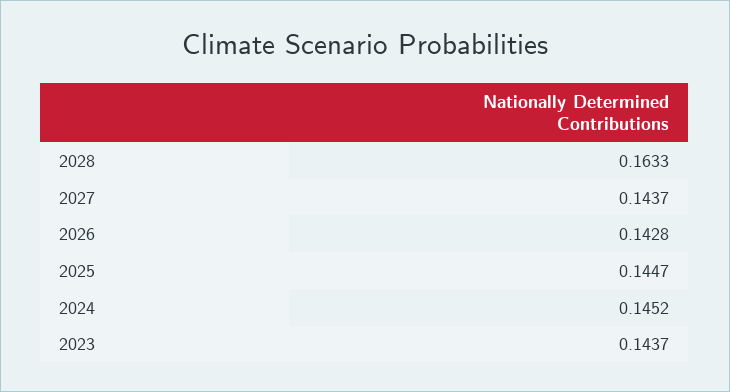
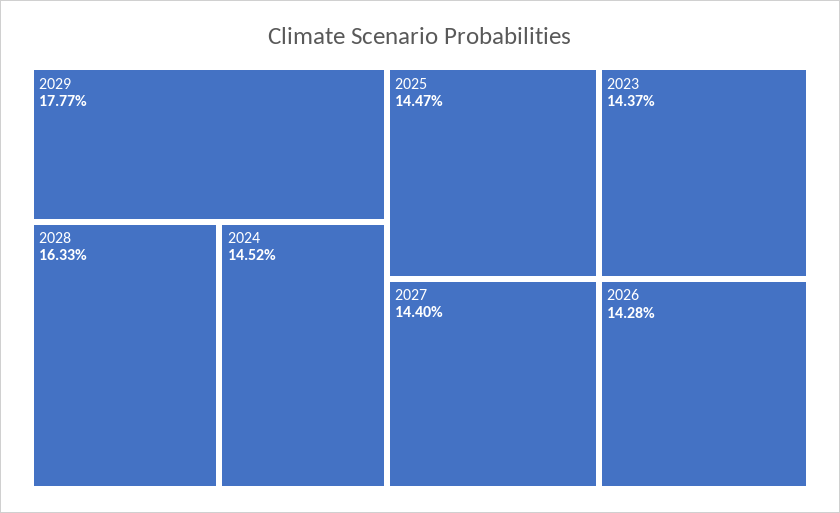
2027: 0.1437 -> 0.144
2029: none -> 0.1777

